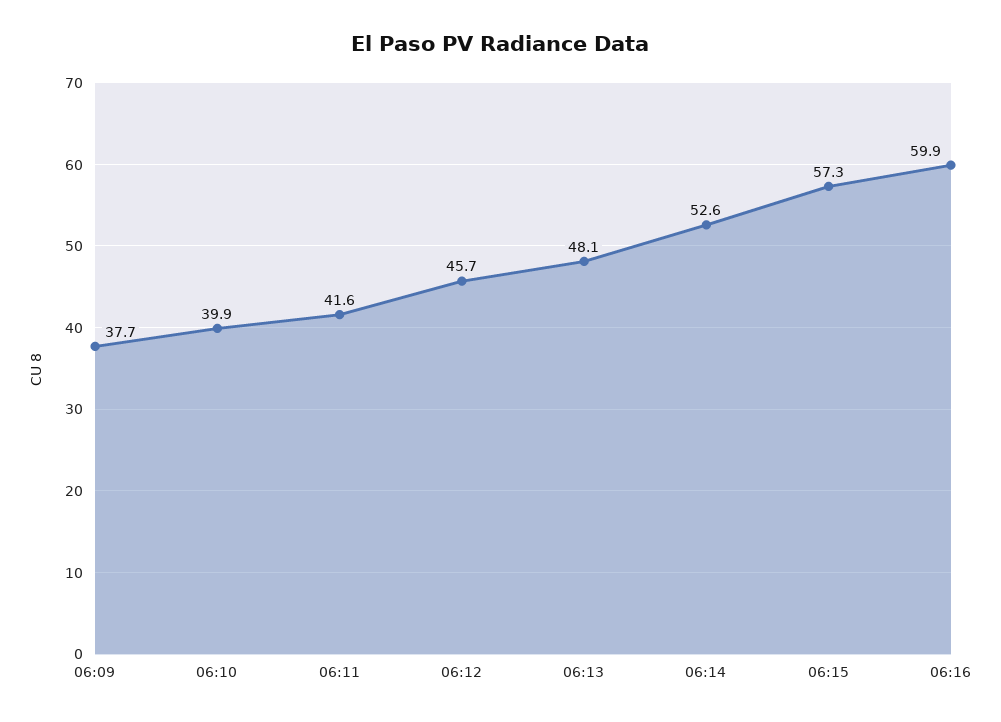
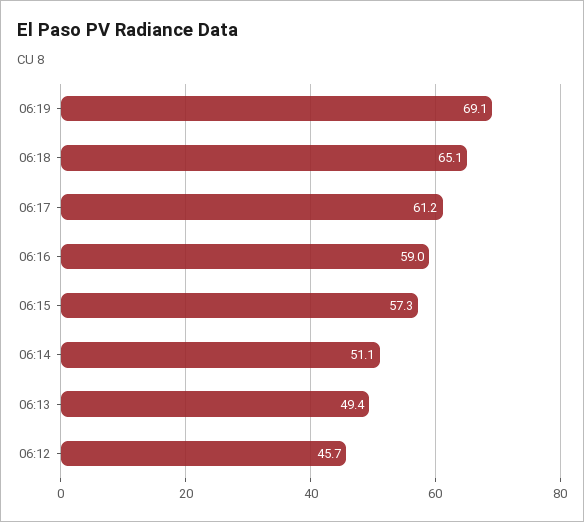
06:09: 37.7 -> none
06:10: 39.9 -> none
06:11: 41.6 -> none
06:13: 48.1 -> 49.4
06:14: 52.6 -> 51.1
06:16: 59.9 -> 59
06:19: none -> 69.1
06:18: none -> 65.1
06:17: none -> 61.2

